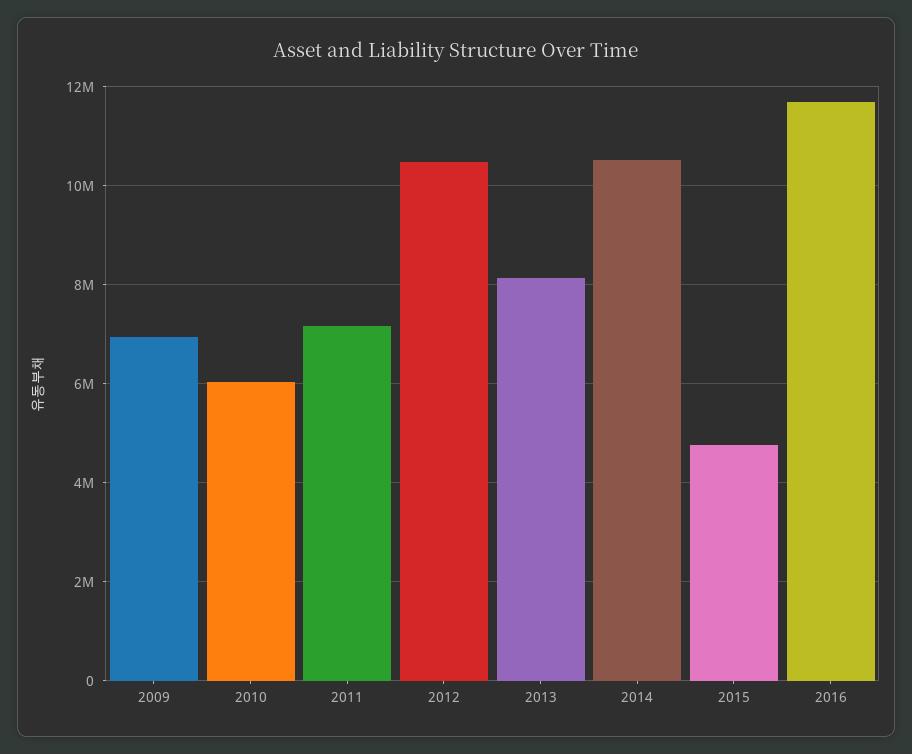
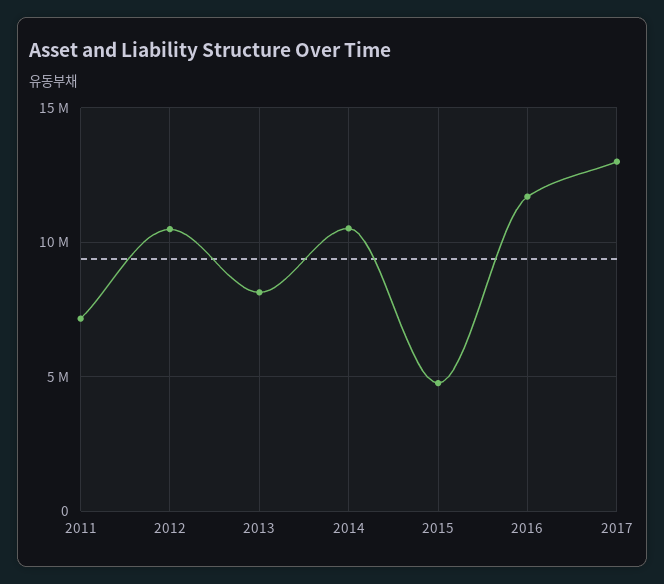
2009: 7000000 -> none
2010: 6000000 -> none
2017: none -> 13000000

